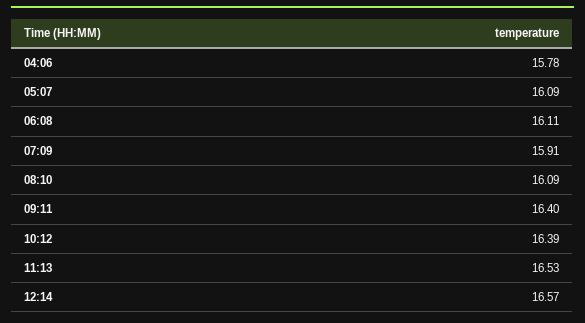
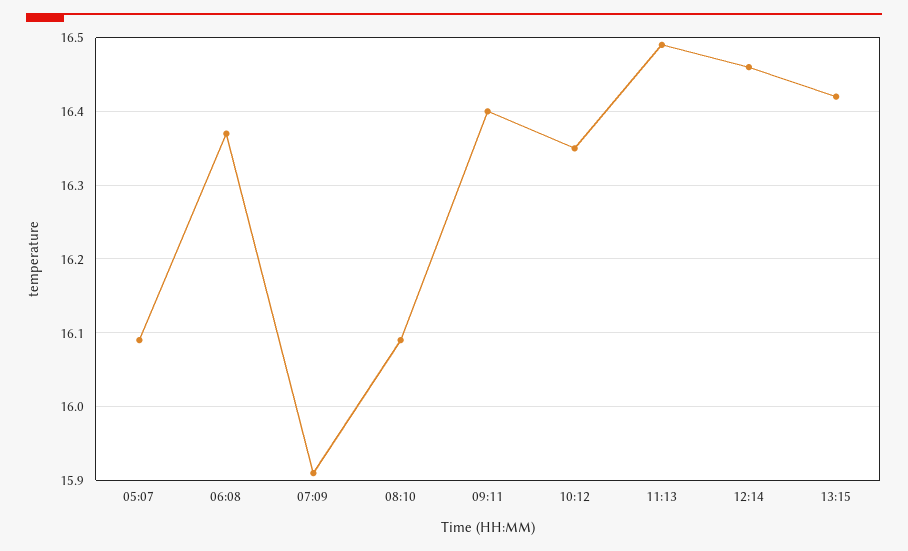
04:06: 15.78 -> none
06:08: 16.11 -> 16.37
10:12: 16.39 -> 16.35
11:13: 16.53 -> 16.49
12:14: 16.57 -> 16.46
13:15: none -> 16.42

